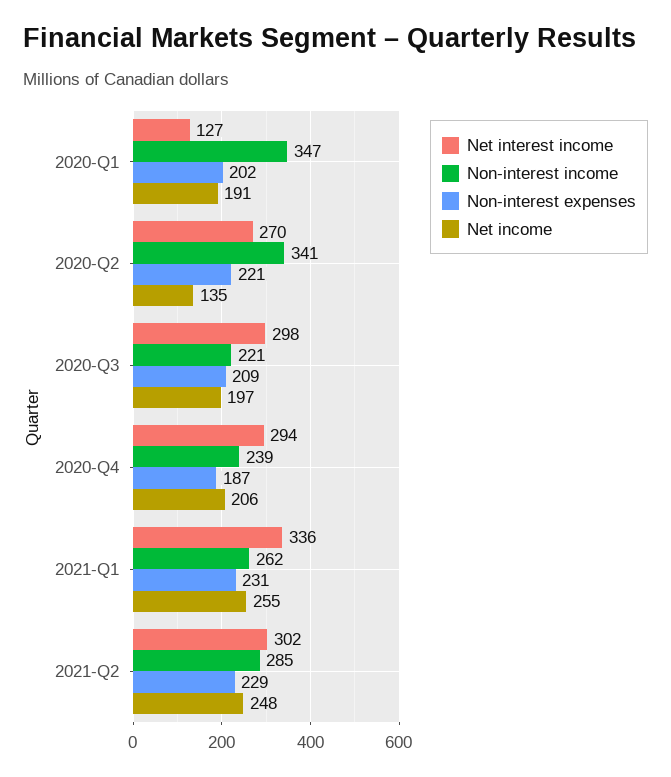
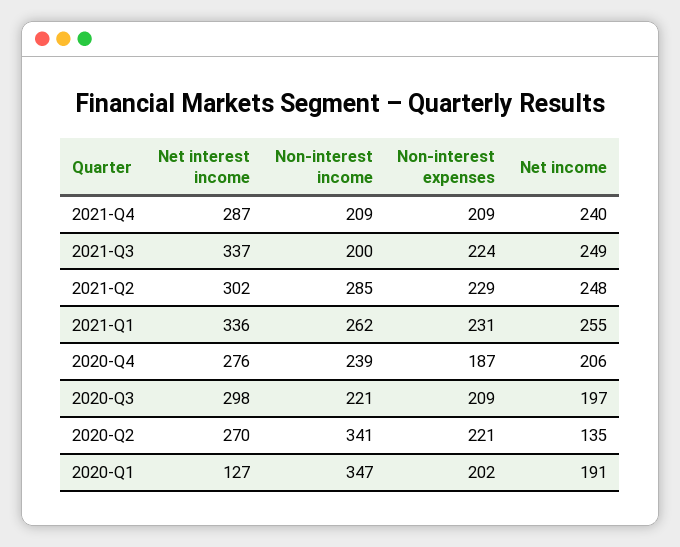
Net interest income, 2020-Q4: 294 -> 276
Net interest income, 2021-Q4: none -> 287
Non-interest income, 2021-Q4: none -> 209
Non-interest expenses, 2021-Q4: none -> 209
Net income, 2021-Q4: none -> 240
Net interest income, 2021-Q3: none -> 337
Non-interest income, 2021-Q3: none -> 200
Non-interest expenses, 2021-Q3: none -> 224
Net income, 2021-Q3: none -> 249

